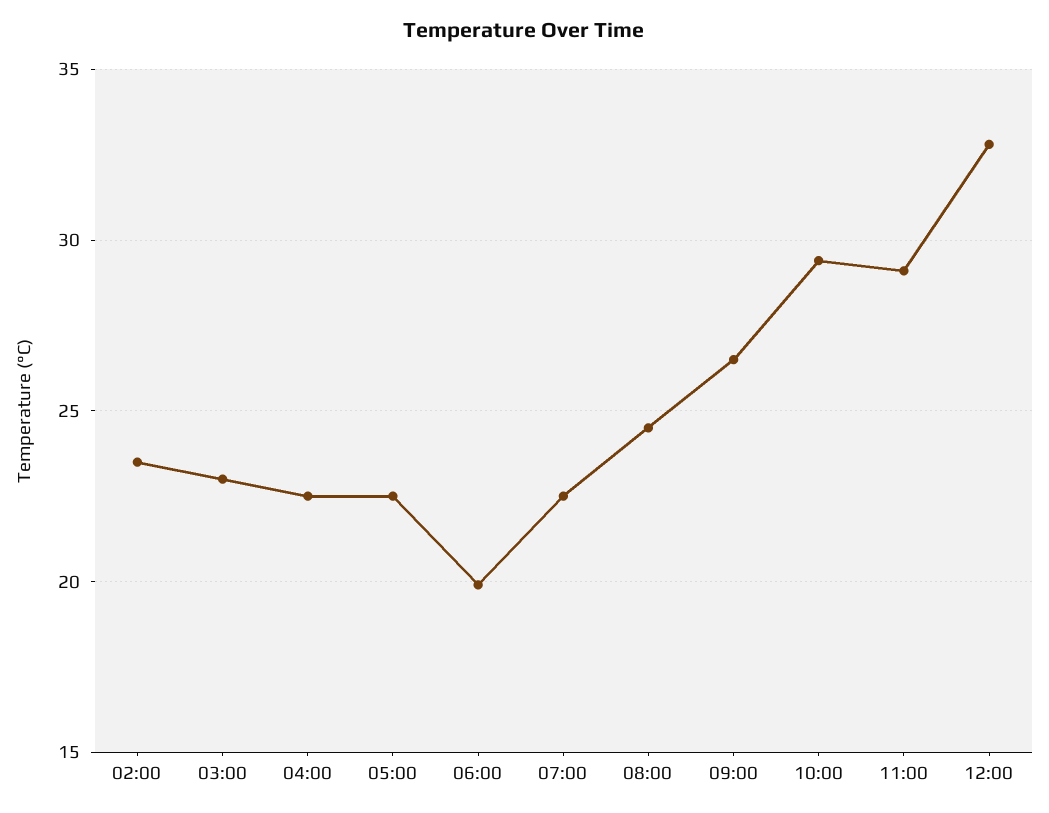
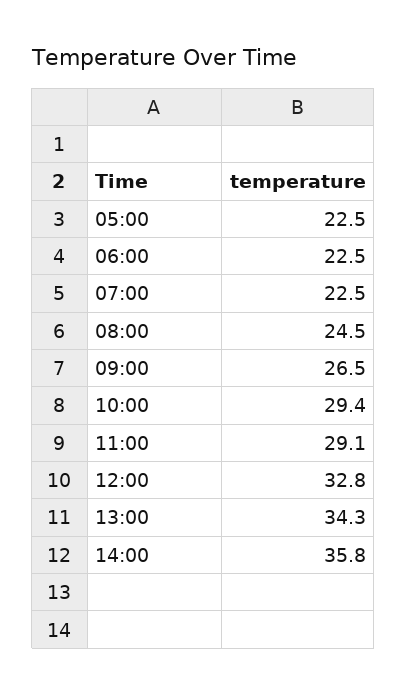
02:00: 23.5 -> none
03:00: 23 -> none
04:00: 22.5 -> none
06:00: 20 -> 22.5
13:00: none -> 34.3
14:00: none -> 35.8

